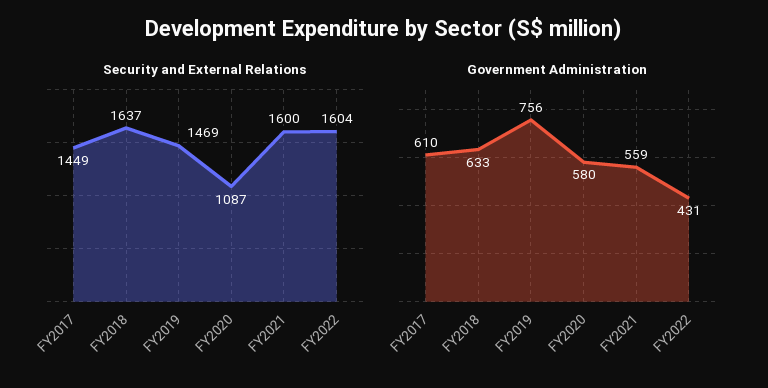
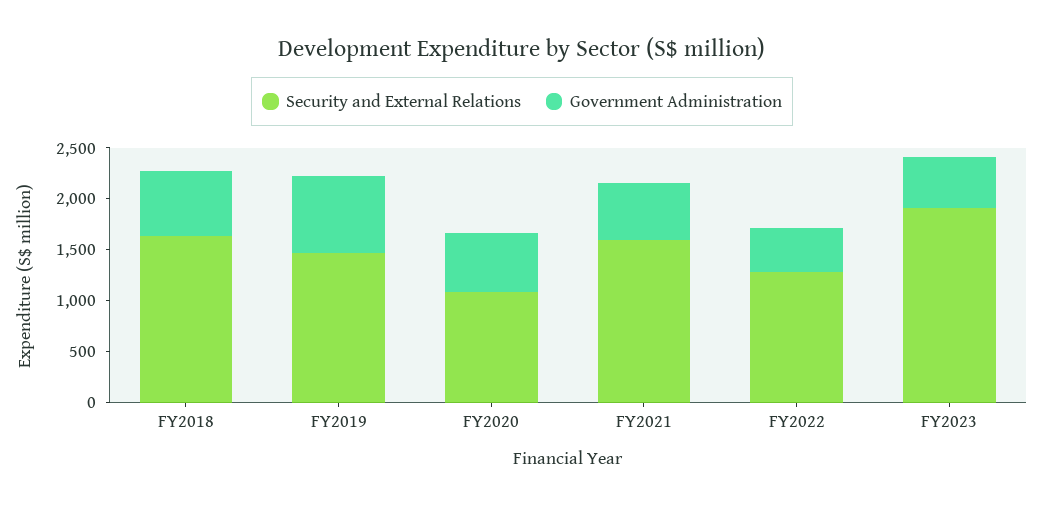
Security and External Relations, FY2017: 1449 -> none
Security and External Relations, FY2022: 1604 -> 1300
Government Administration, FY2017: 610 -> none
Security and External Relations, FY2023: none -> 1900
Government Administration, FY2023: none -> 500

